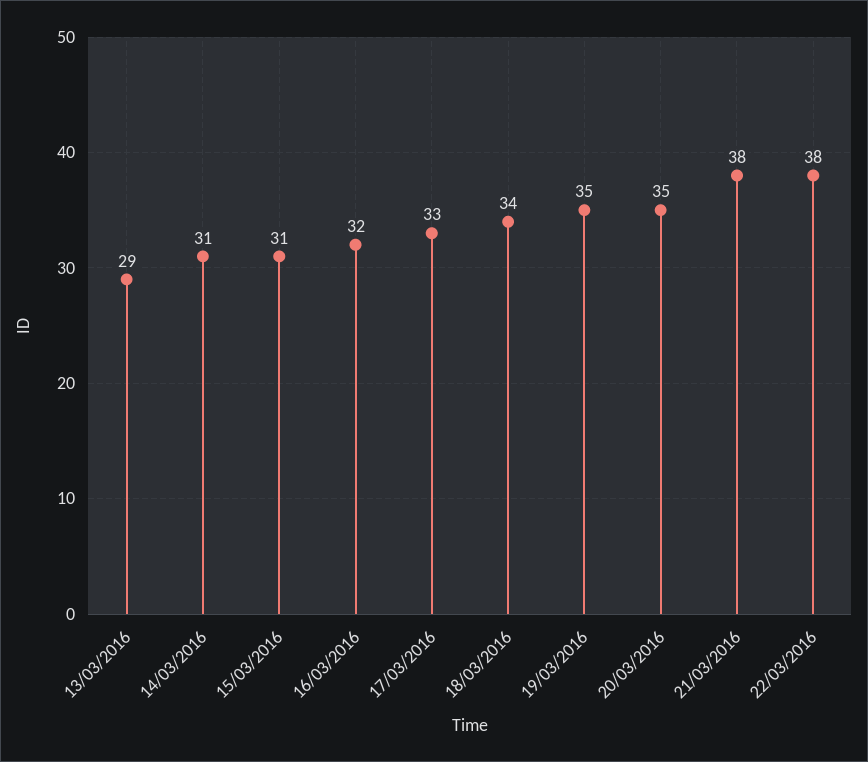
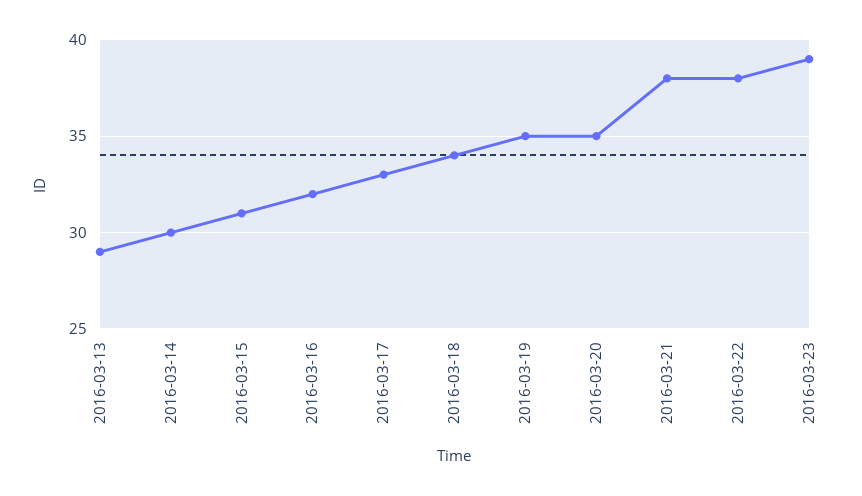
14/03/2016: 31 -> 30
2016-03-23: none -> 39

